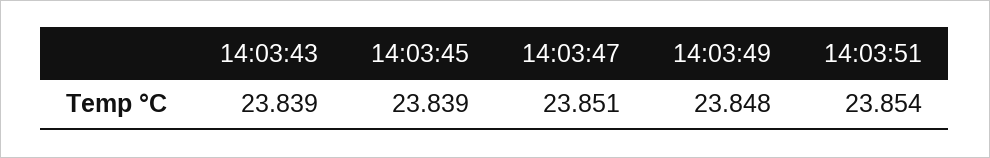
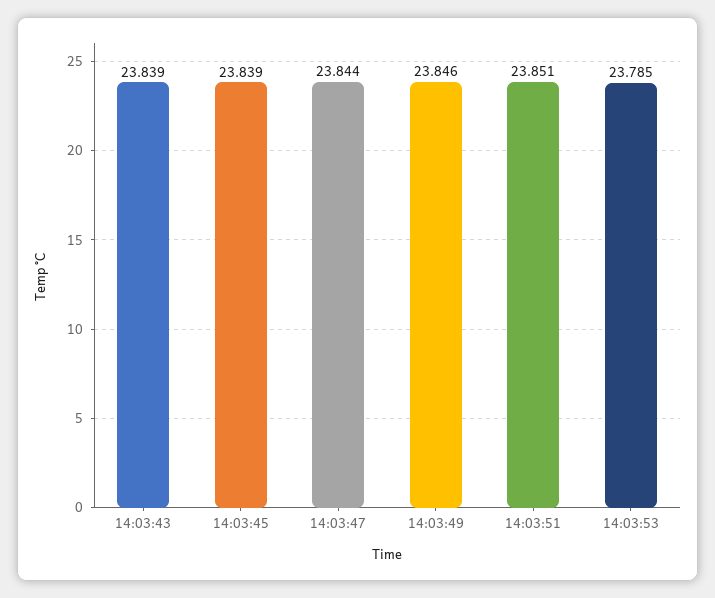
14:03:47: 23.851 -> 23.844
14:03:49: 23.848 -> 23.846
14:03:51: 23.854 -> 23.851
14:03:53: none -> 23.785

